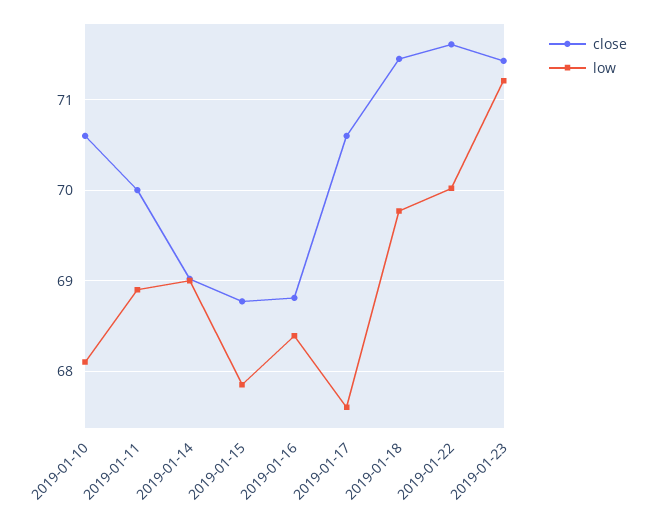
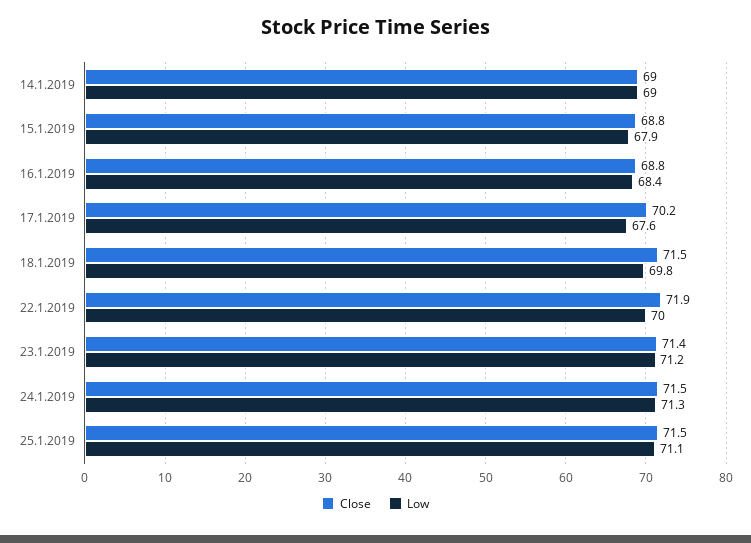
close, 2019-01-10: 70.6 -> none
low, 2019-01-10: 68.1 -> none
close, 2019-01-11: 70 -> none
low, 2019-01-11: 68.9 -> none
close, 2019-01-17: 70.6 -> 70.2
close, 2019-01-22: 71.6 -> 71.9
close, 24.1.2019: none -> 71.5
low, 24.1.2019: none -> 71.3
close, 25.1.2019: none -> 71.5
low, 25.1.2019: none -> 71.1

